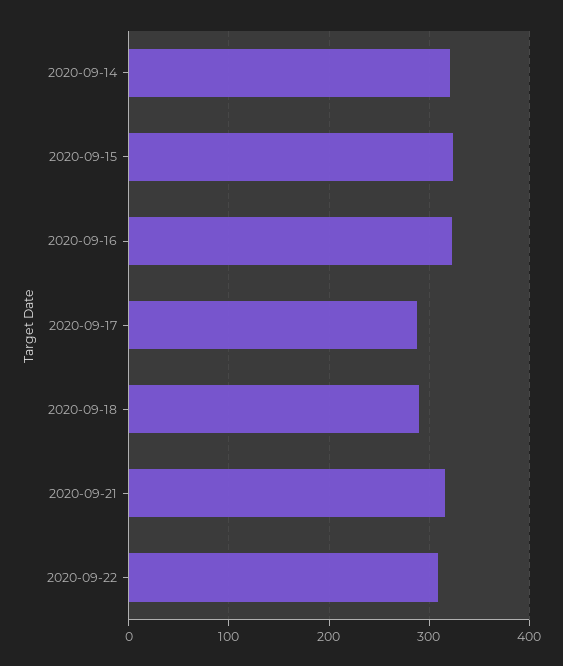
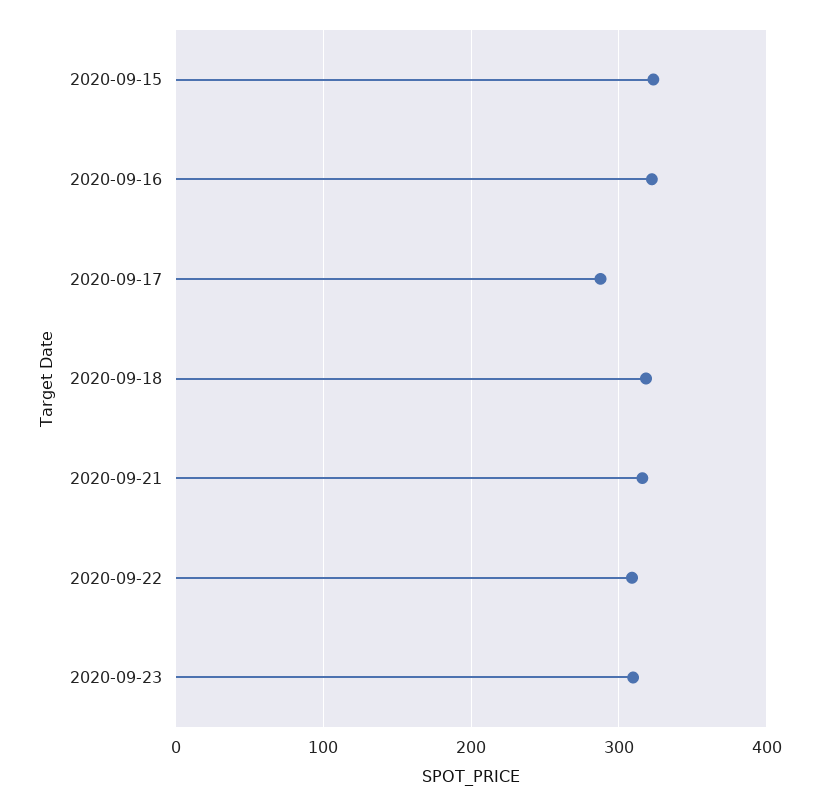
2020-09-14: 320 -> none
2020-09-18: 290 -> 320
2020-09-23: none -> 310

